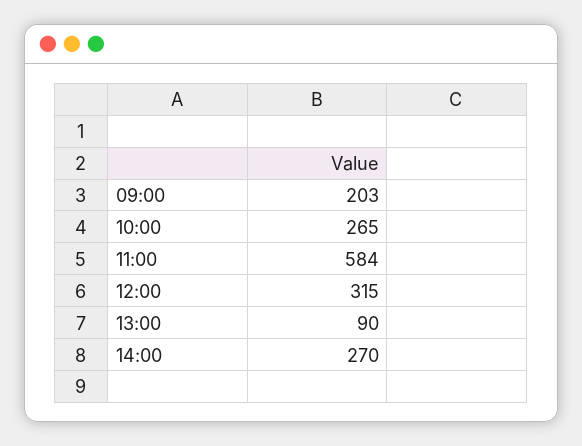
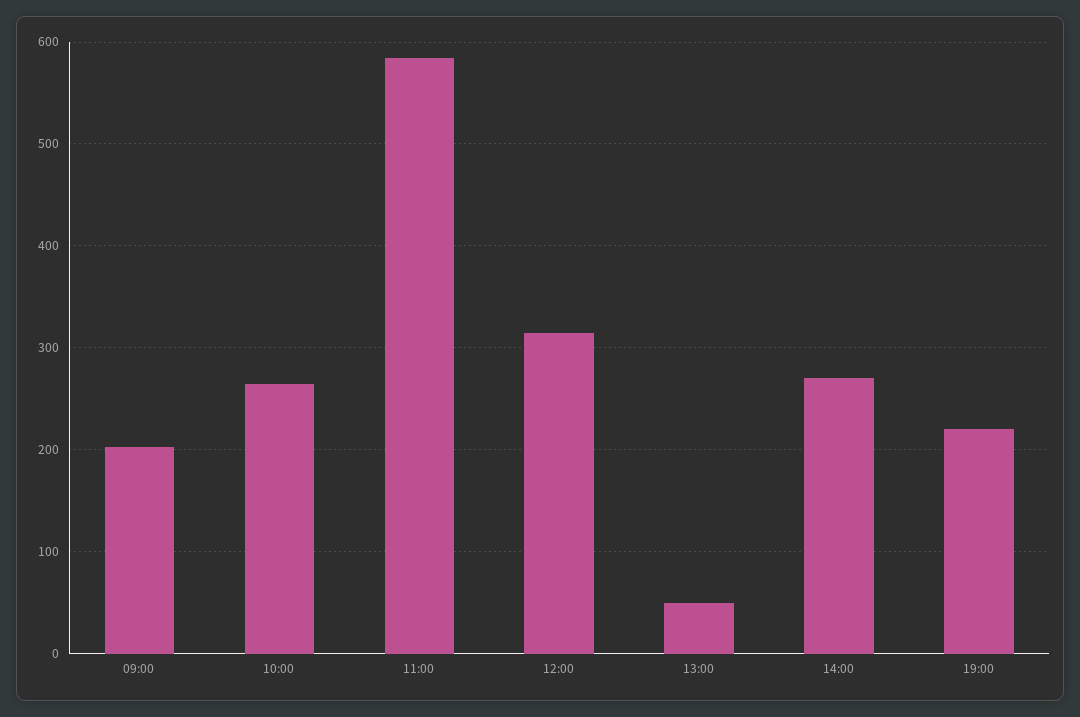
13:00: 90 -> 50
19:00: none -> 220

